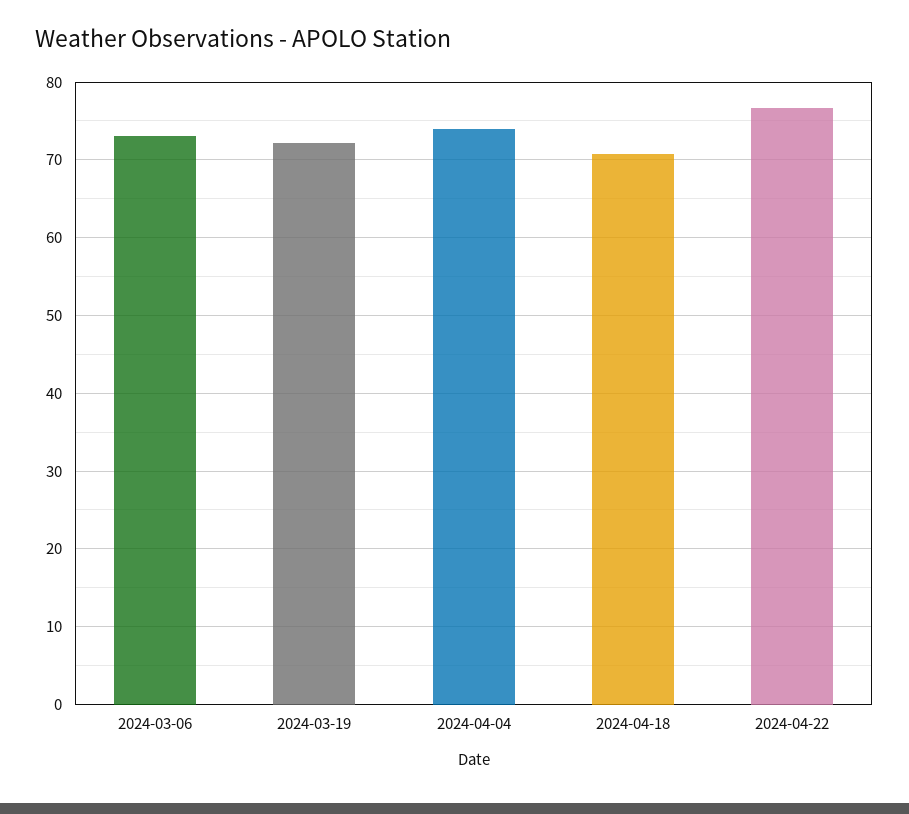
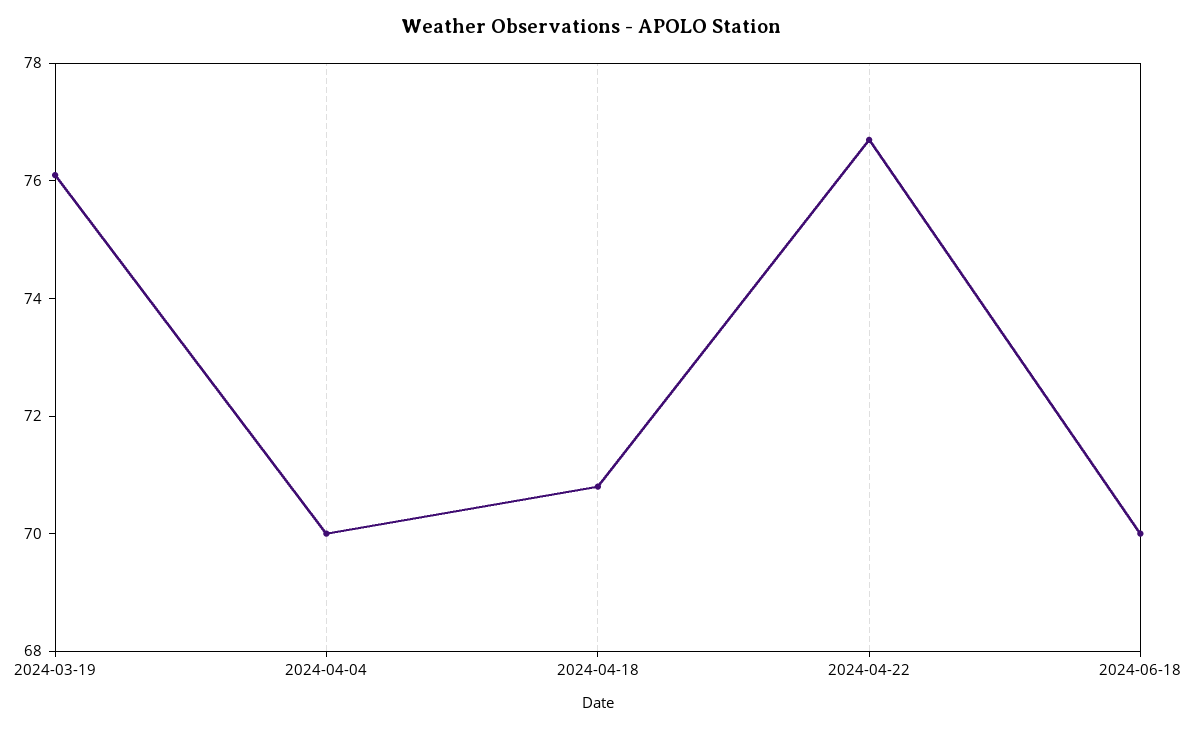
2024-03-06: 73 -> none
2024-03-19: 72 -> 76
2024-04-04: 74 -> 70
2024-06-18: none -> 70

